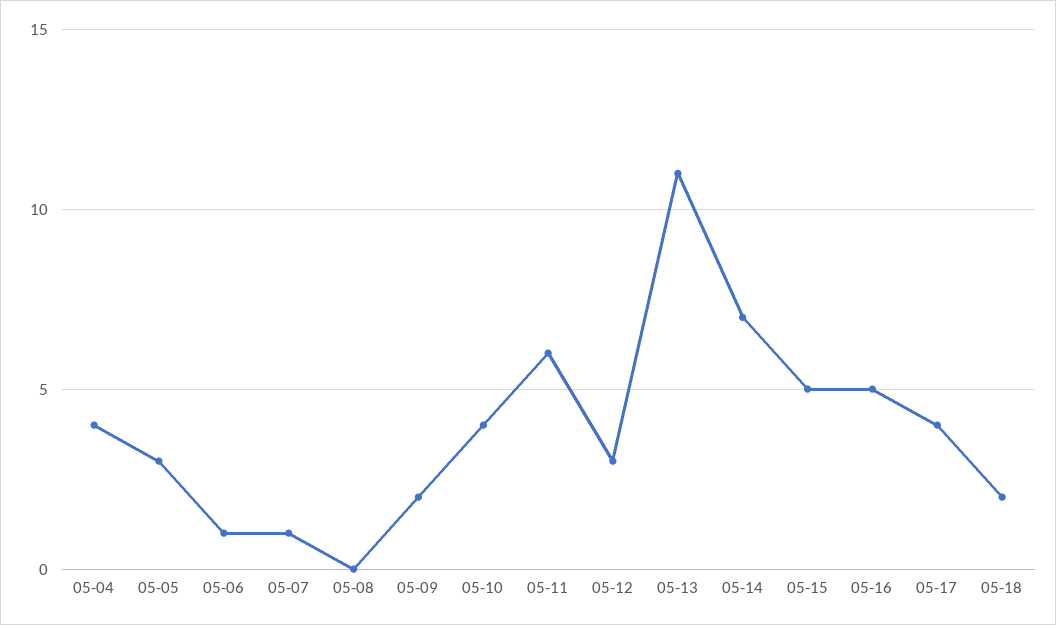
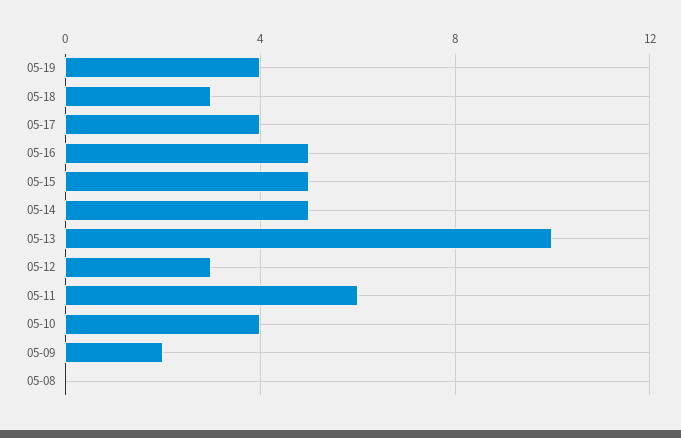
05-04: 4 -> none
05-05: 3 -> none
05-06: 1 -> none
05-07: 1 -> none
05-13: 11 -> 10
05-14: 7 -> 5
05-18: 2 -> 3
05-19: none -> 4

